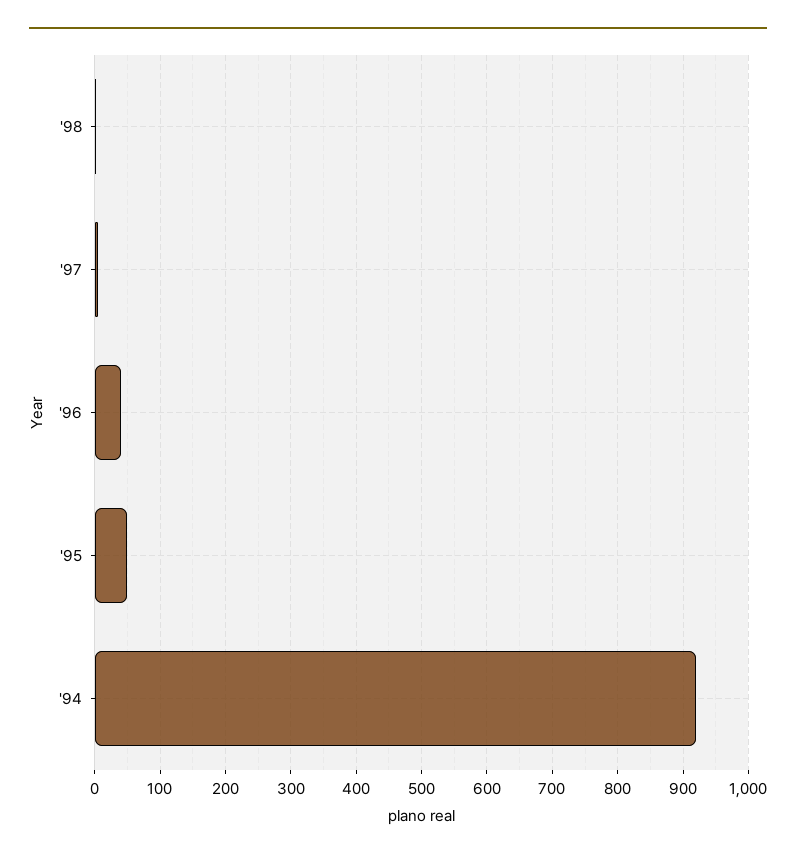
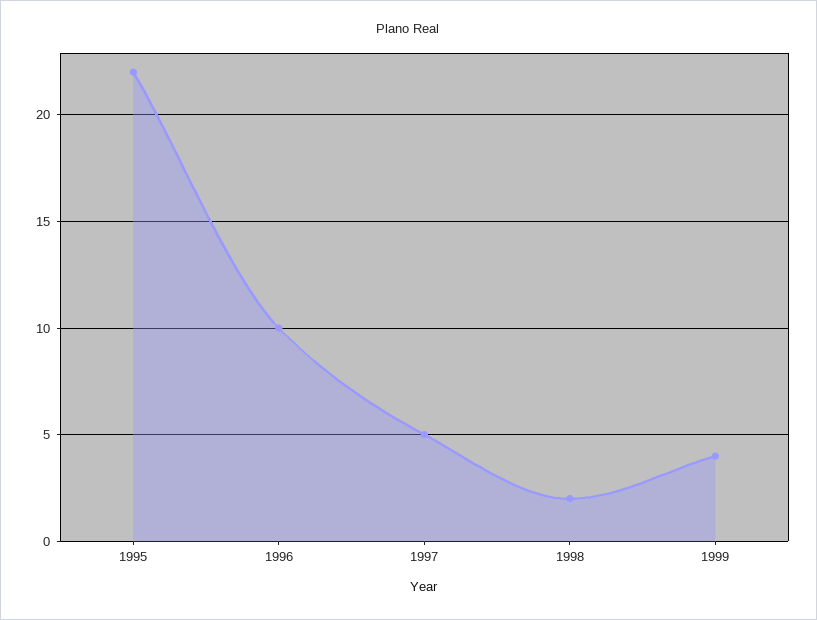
'96: 40 -> 10
'95: 50 -> 22
'94: 920 -> none
1999: none -> 4

